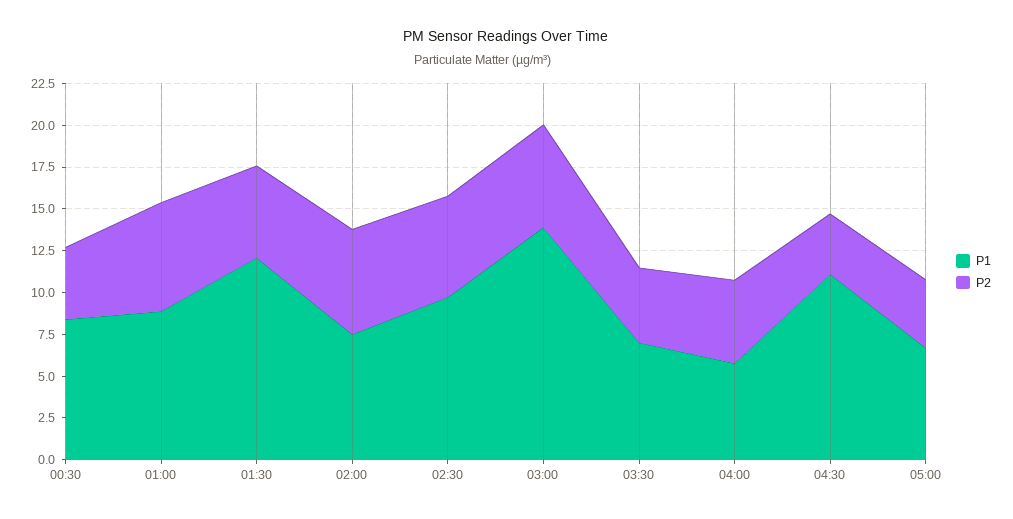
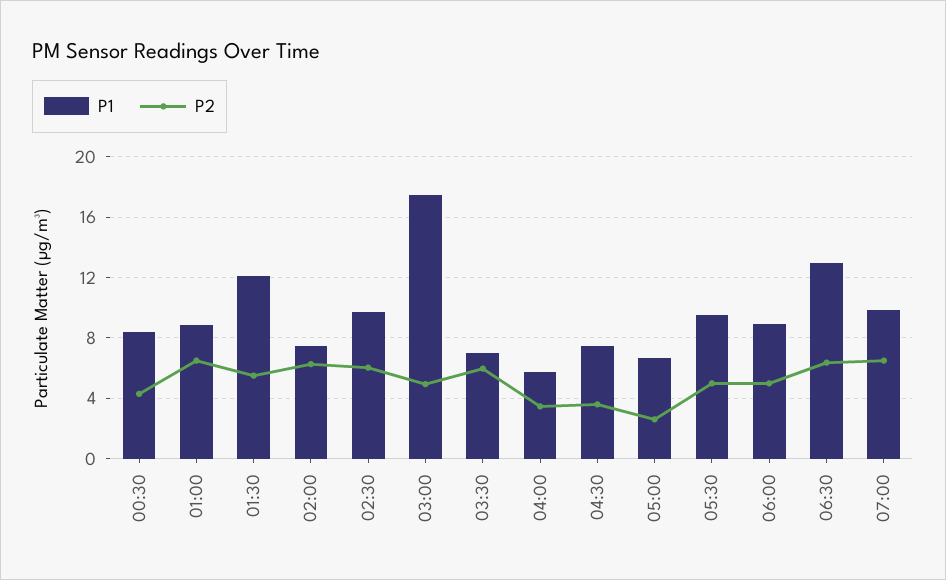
P1, 03:00: 14 -> 17.5
P2, 03:00: 6 -> 5
P2, 03:30: 4.5 -> 6
P2, 04:00: 5 -> 3.5
P1, 04:30: 11 -> 7.5
P2, 05:00: 4 -> 2.5
P1, 05:30: none -> 9.5
P2, 05:30: none -> 5
P1, 06:00: none -> 9
P2, 06:00: none -> 5
P1, 06:30: none -> 13
P2, 06:30: none -> 6.5
P1, 07:00: none -> 10
P2, 07:00: none -> 6.5

